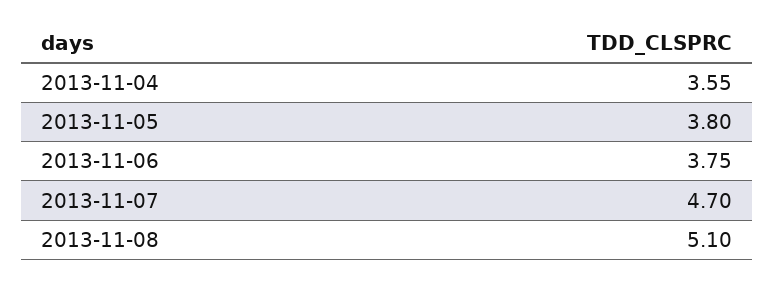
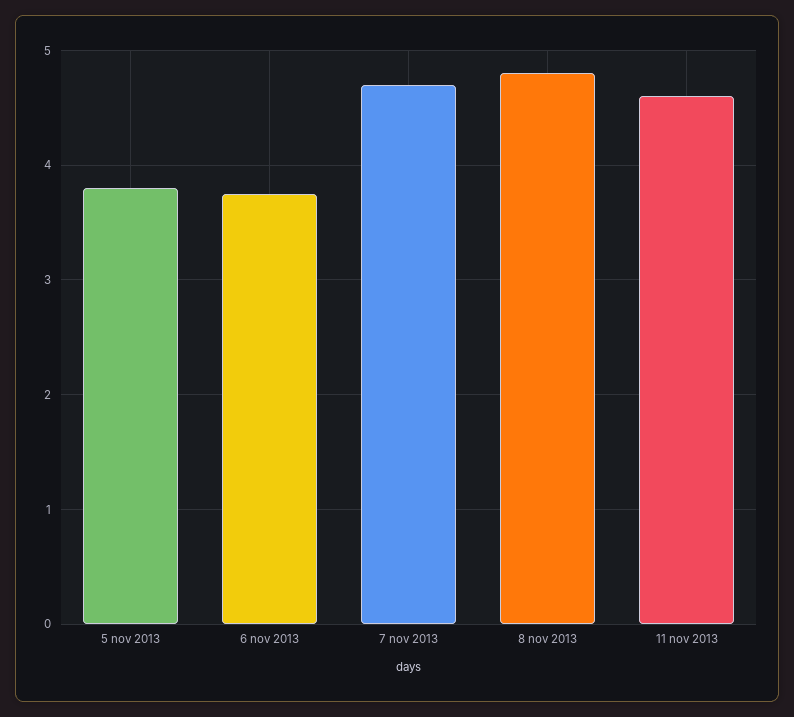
2013-11-04: 3.55 -> none
2013-11-08: 5.1 -> 4.8
11 nov 2013: none -> 4.6

